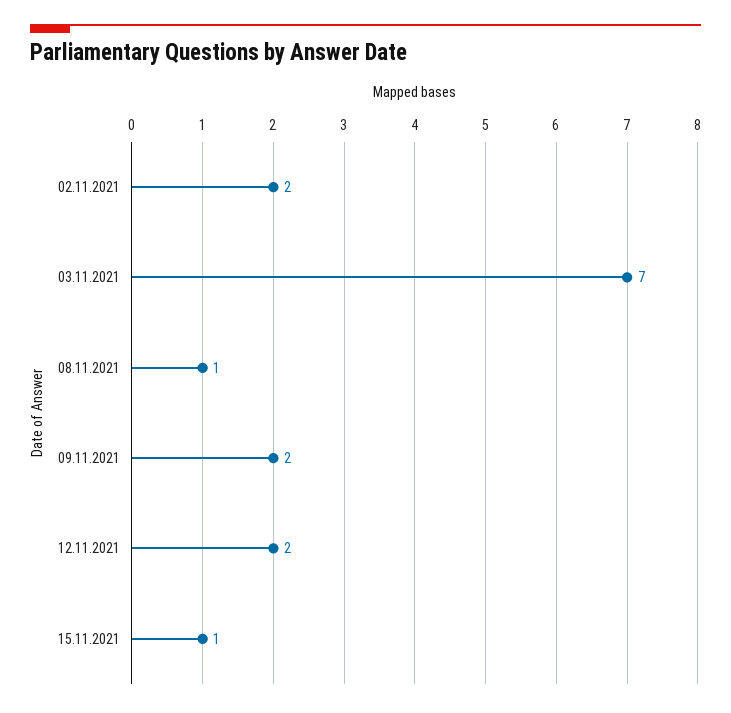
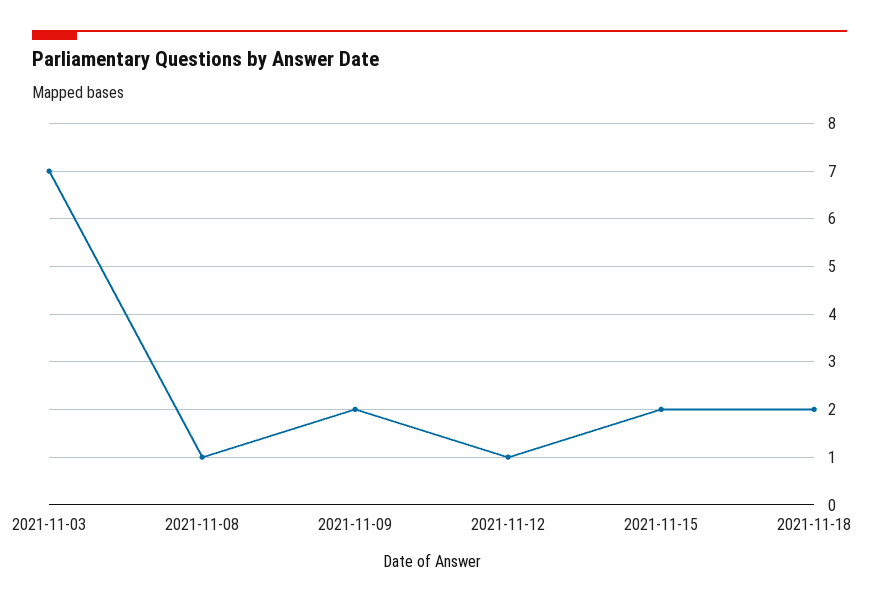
02.11.2021: 2 -> none
12.11.2021: 2 -> 1
15.11.2021: 1 -> 2
2021-11-18: none -> 2

